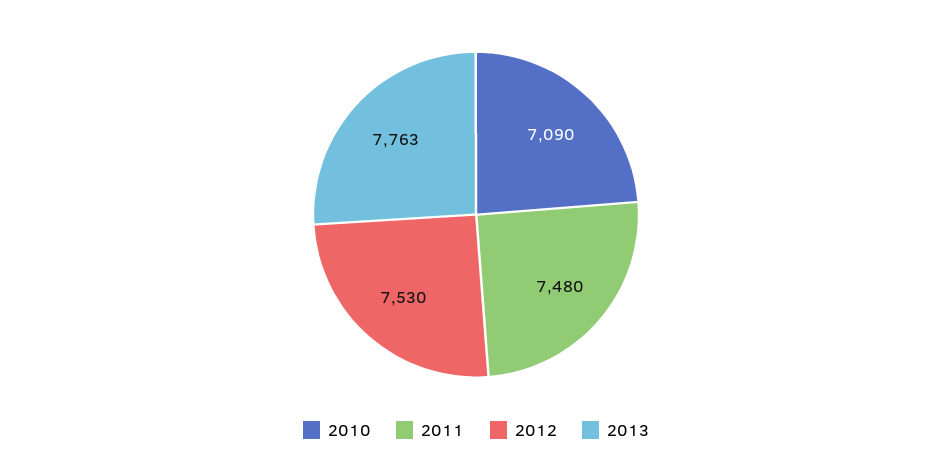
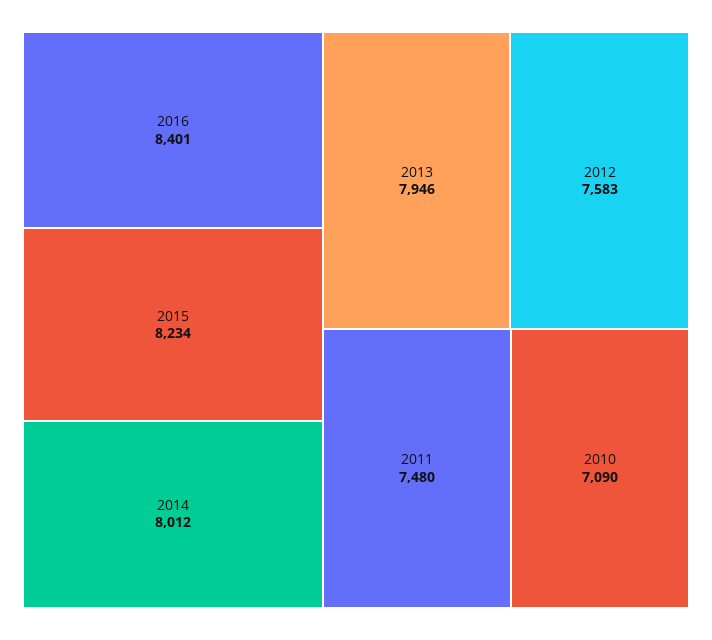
2012: 7530 -> 7583
2013: 7763 -> 7946
2016: none -> 8401
2015: none -> 8234
2014: none -> 8012

